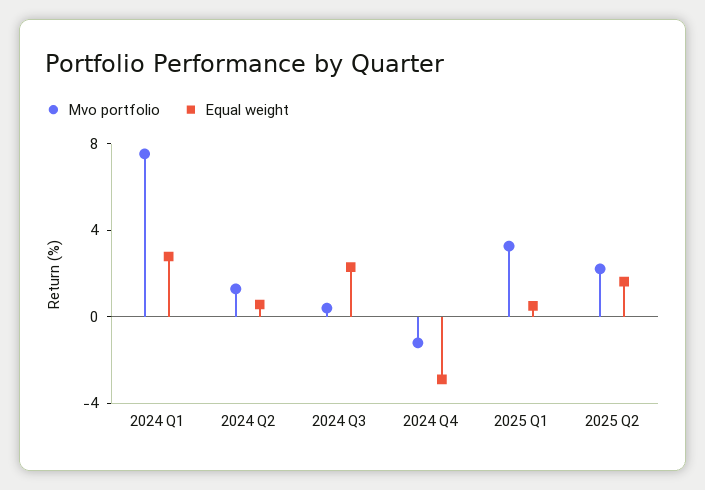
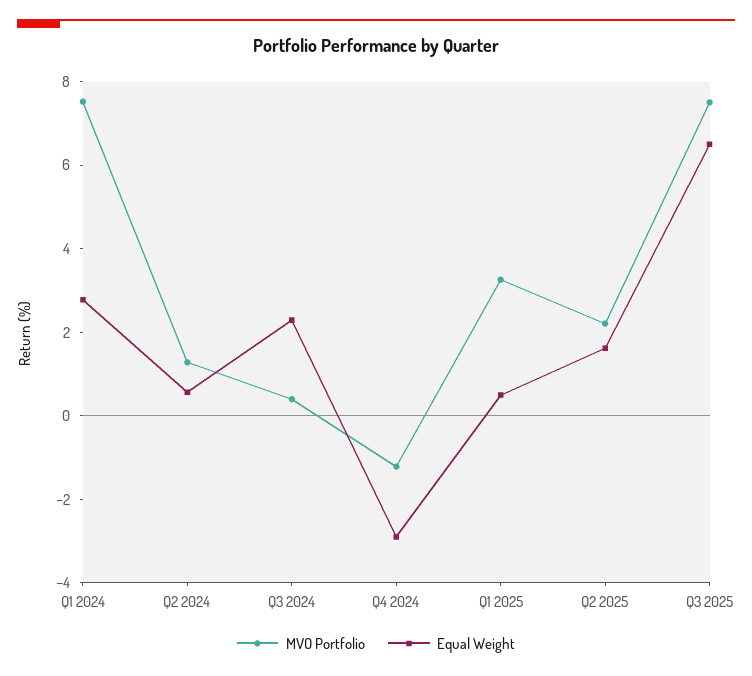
Mvo portfolio, Q3 2025: none -> 7.5
Equal weight, Q3 2025: none -> 6.5

